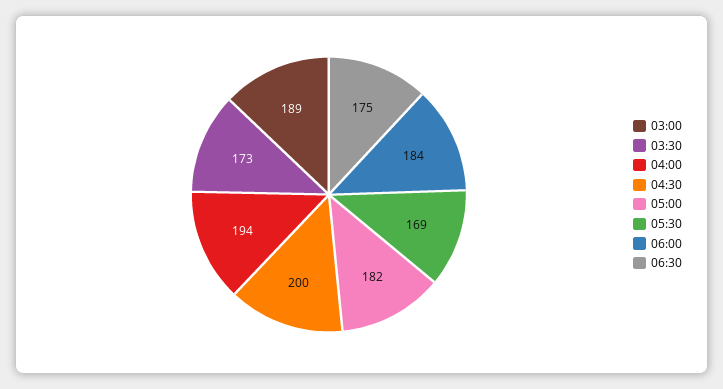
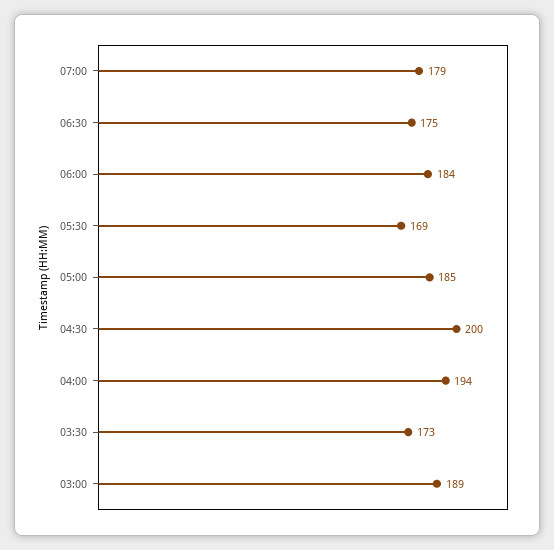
05:00: 182 -> 185
07:00: none -> 179

